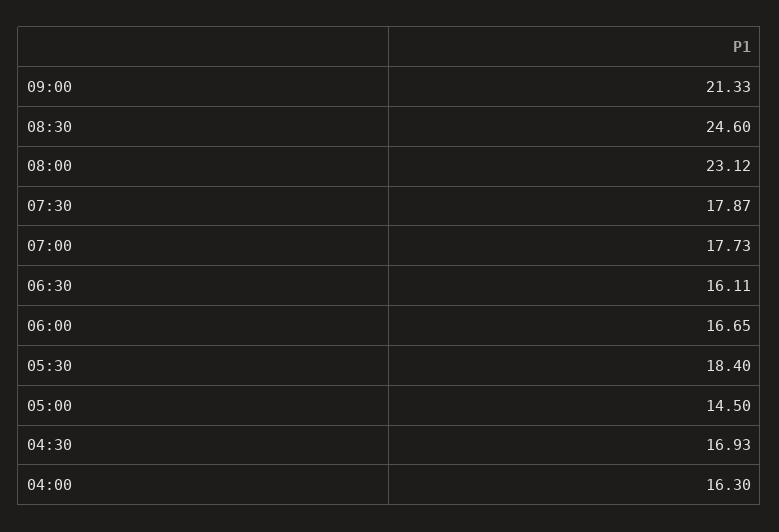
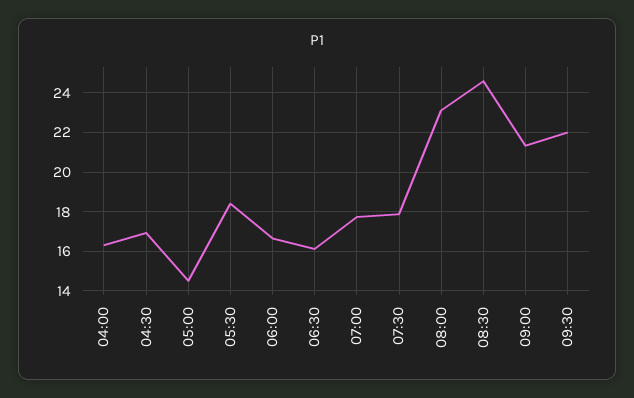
09:30: none -> 22

